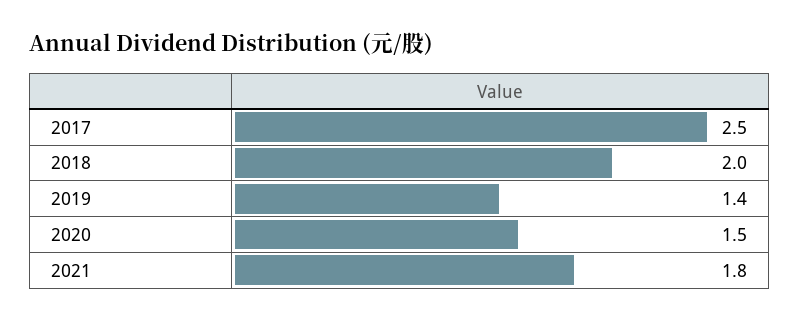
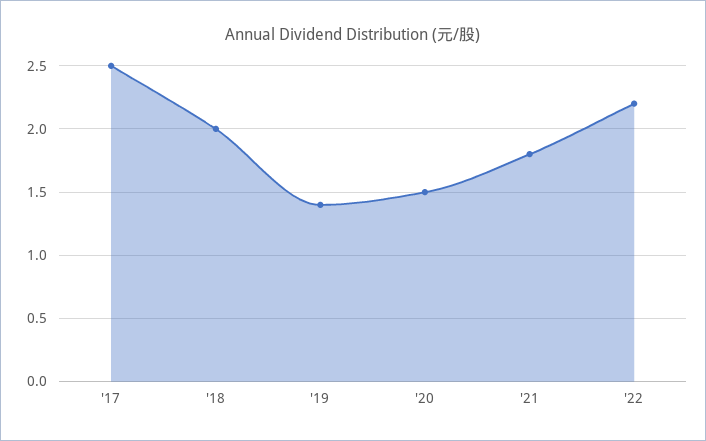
'22: none -> 2.2

